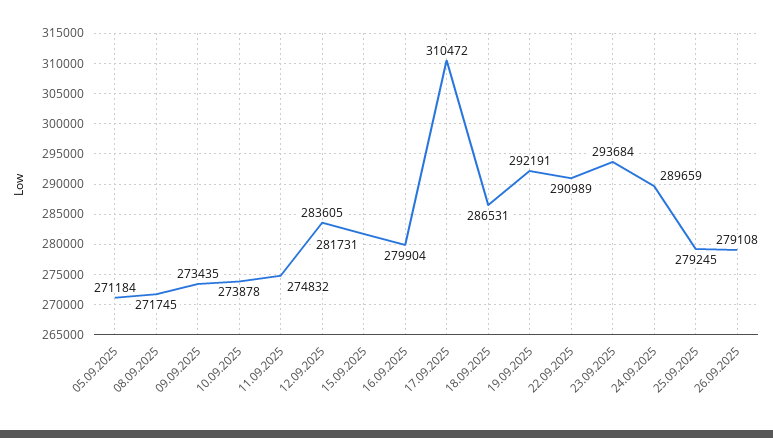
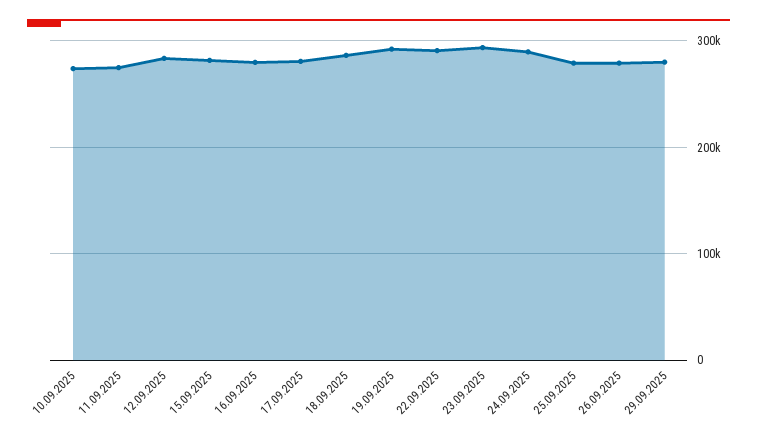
05.09.2025: 271184 -> none
08.09.2025: 271745 -> none
09.09.2025: 273435 -> none
17.09.2025: 310472 -> 280000
29.09.2025: none -> 280000

